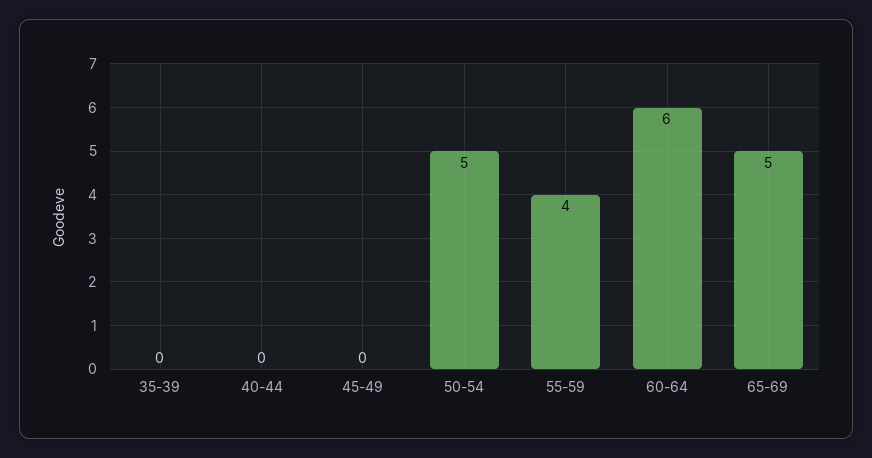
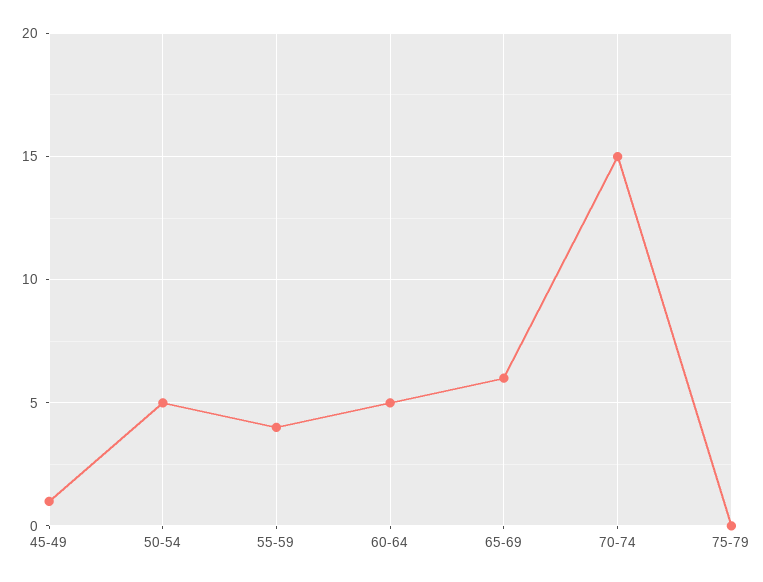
35-39: 0 -> none
40-44: 0 -> none
45-49: 0 -> 1
60-64: 6 -> 5
65-69: 5 -> 6
70-74: none -> 15
75-79: none -> 0

